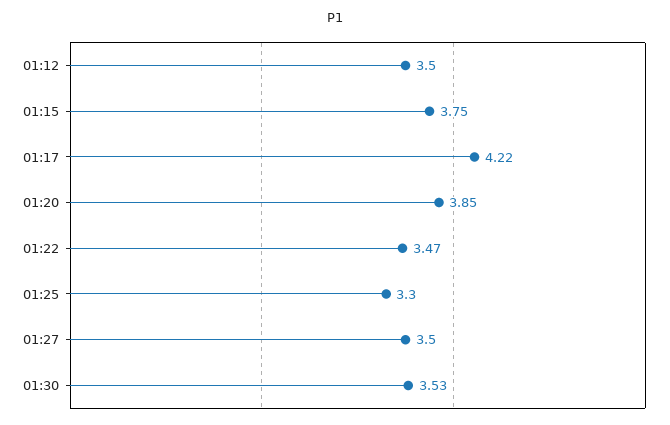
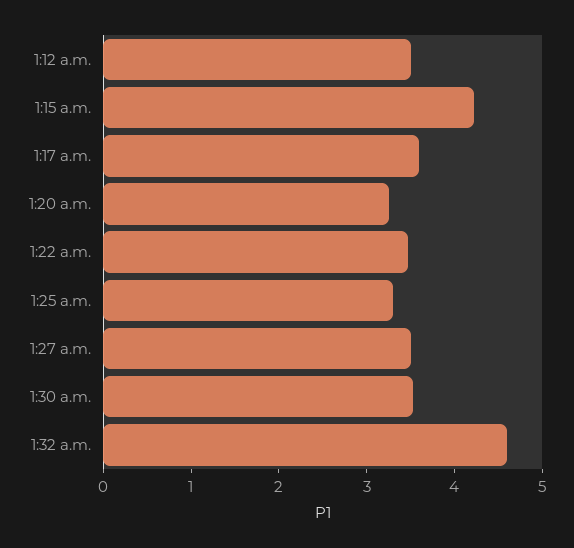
01:15: 3.75 -> 4.2
01:17: 4.22 -> 3.6
01:20: 3.85 -> 3.2
1:32 a.m.: none -> 4.6

